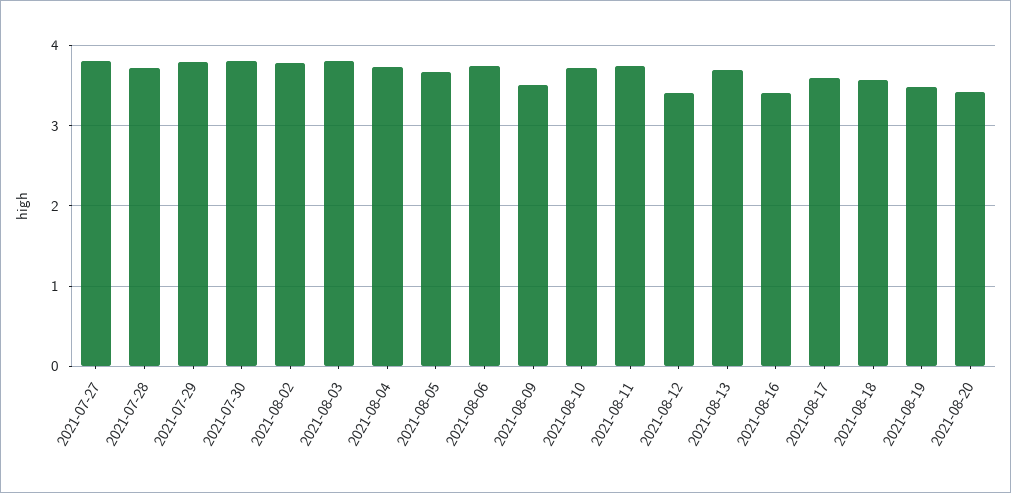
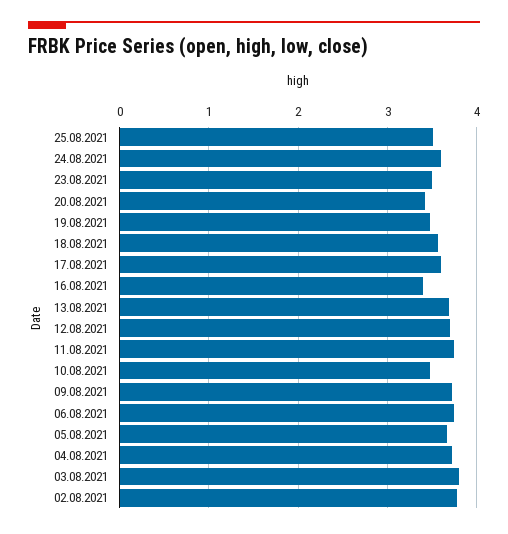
2021-07-27: 3.8 -> none
2021-07-28: 3.7 -> none
2021-07-29: 3.8 -> none
2021-07-30: 3.8 -> none
2021-08-09: 3.5 -> 3.7
2021-08-10: 3.7 -> 3.5
2021-08-12: 3.4 -> 3.7
25.08.2021: none -> 3.5
24.08.2021: none -> 3.6
23.08.2021: none -> 3.5

